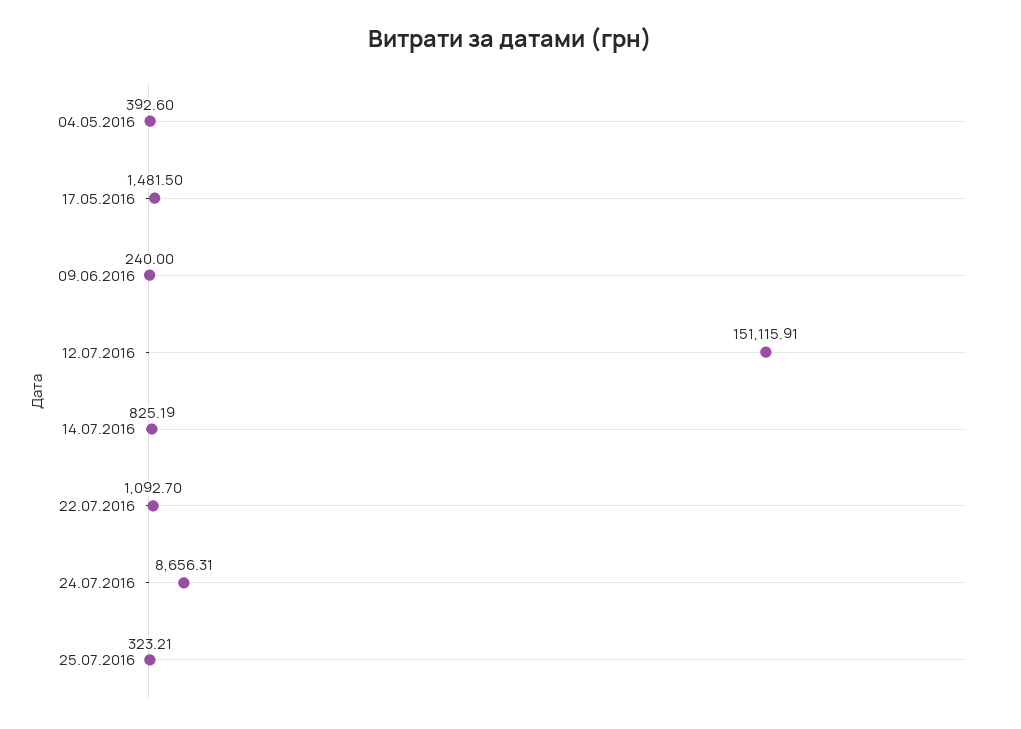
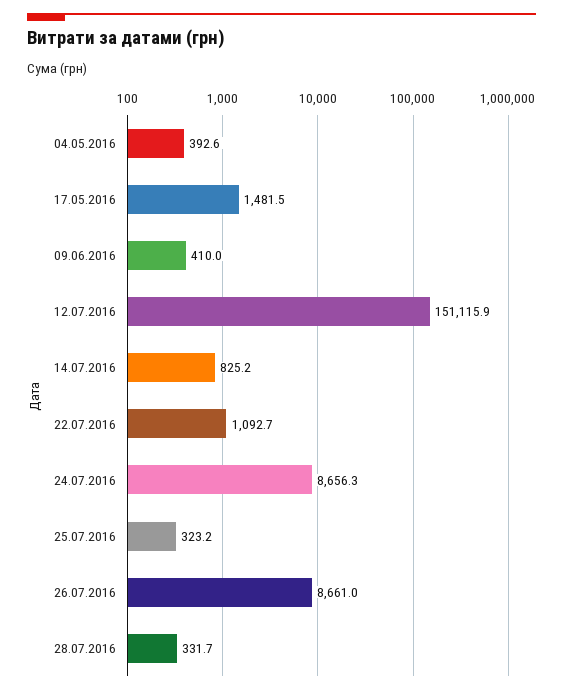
09.06.2016: 240 -> 410
26.07.2016: none -> 8661
28.07.2016: none -> 331.7

